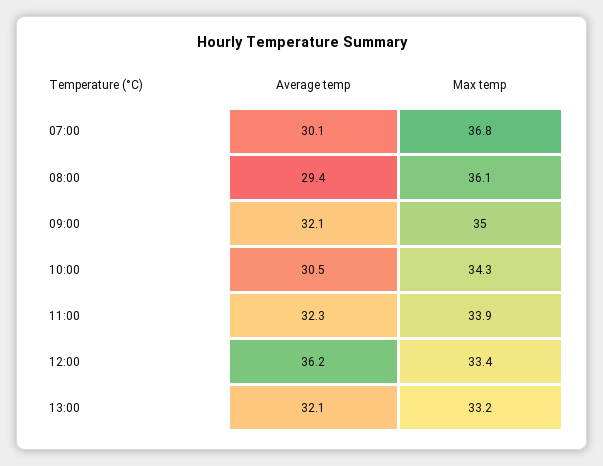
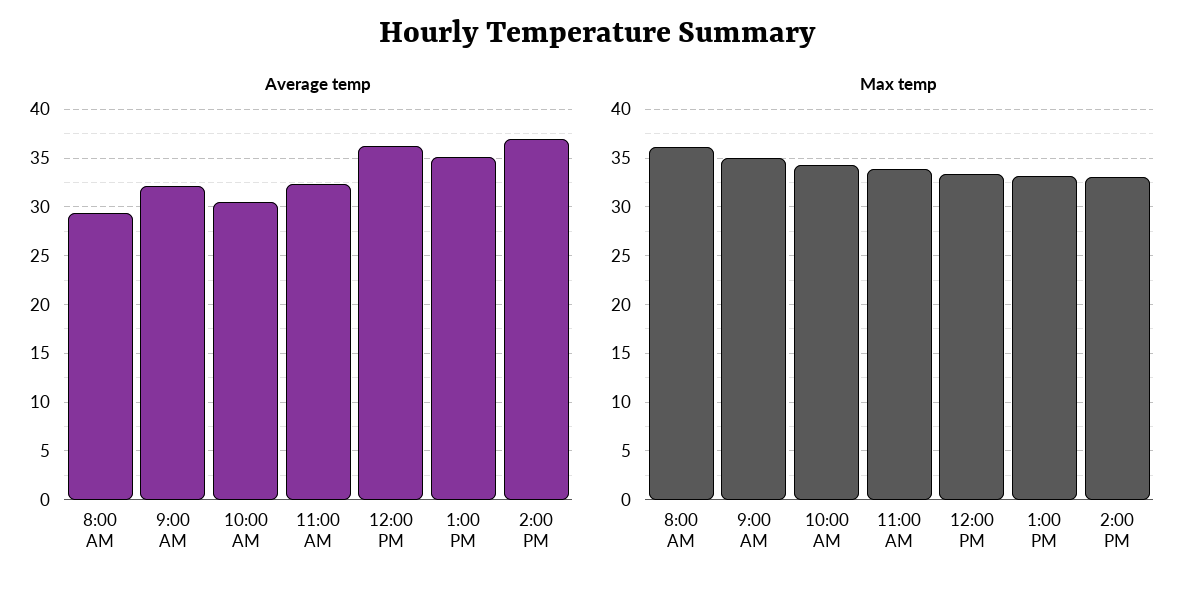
Average temp, 07:00: 30.1 -> none
Max temp, 07:00: 36.8 -> none
Average temp, 13:00: 32.1 -> 35
Average temp, 2:00 PM: none -> 37
Max temp, 2:00 PM: none -> 33

